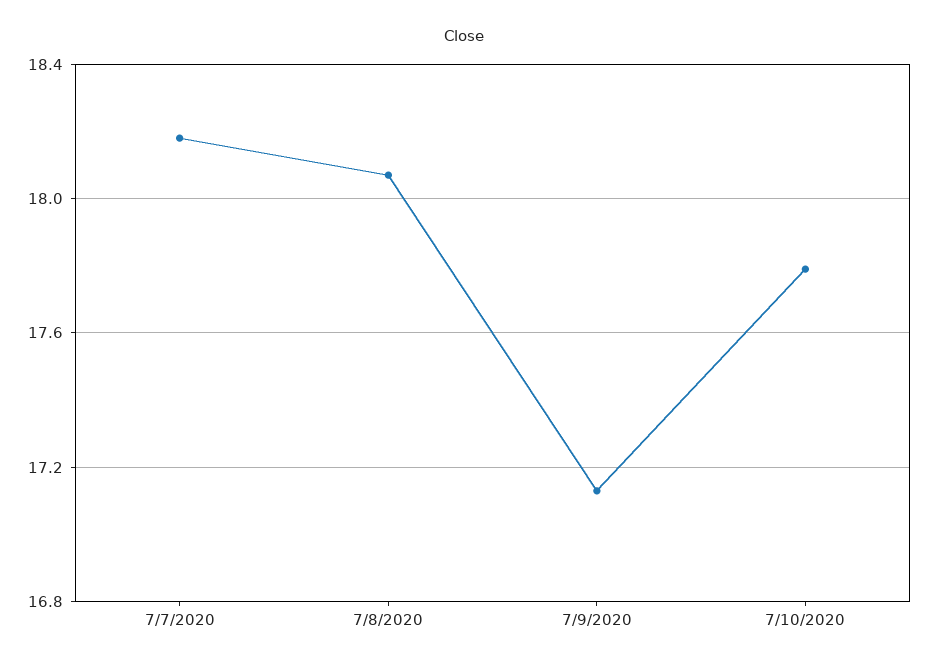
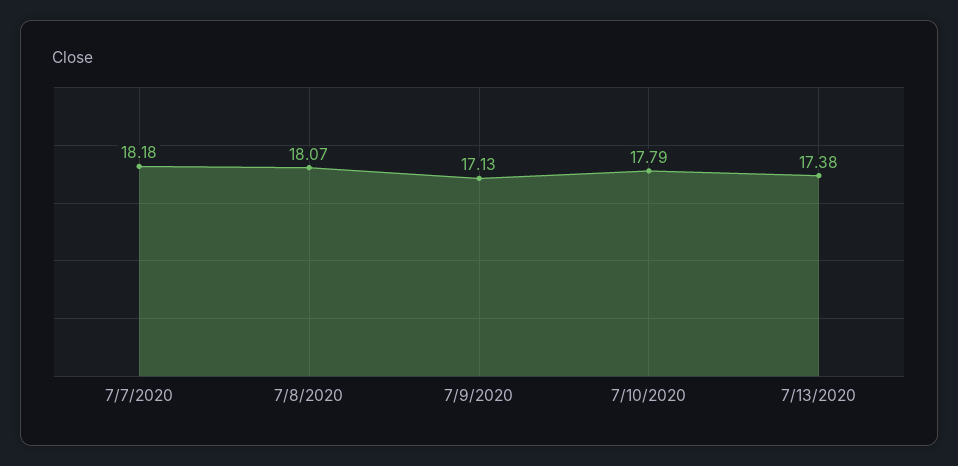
7/13/2020: none -> 17.38

